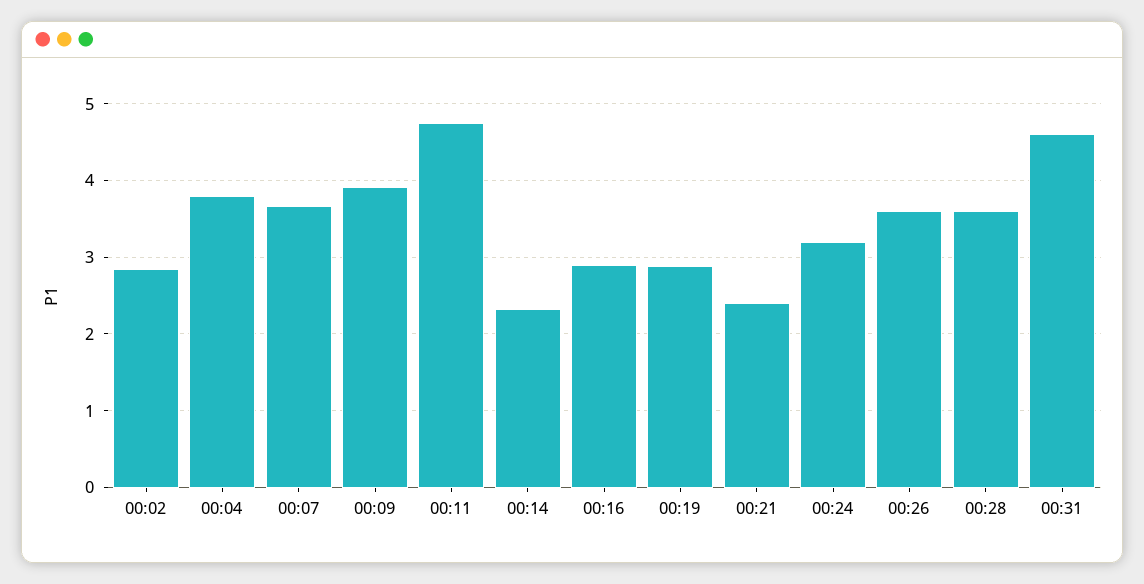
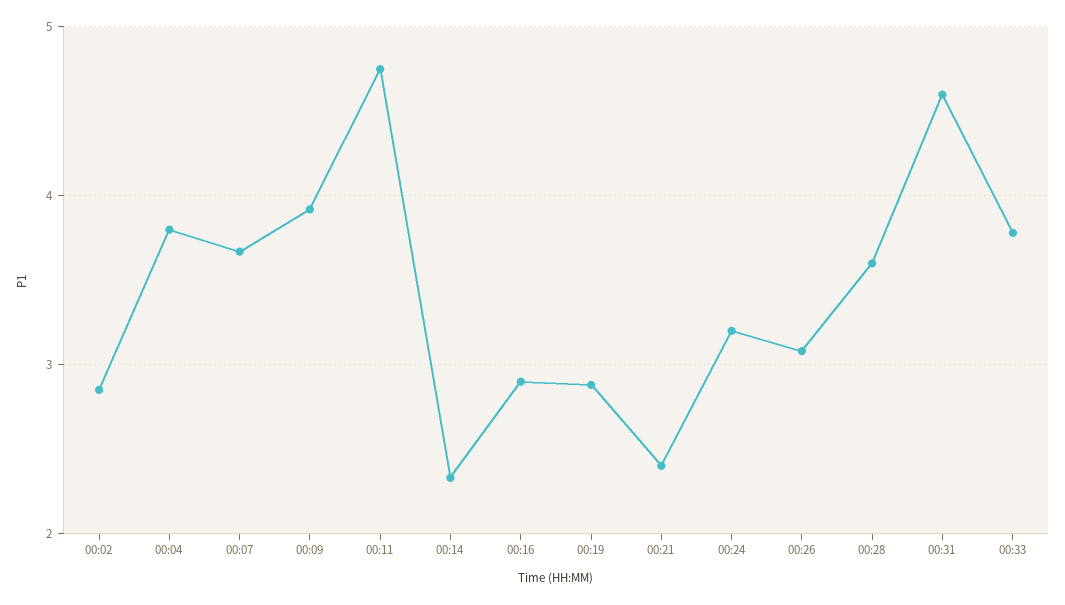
00:26: 3.6 -> 3.1
00:33: none -> 3.8

